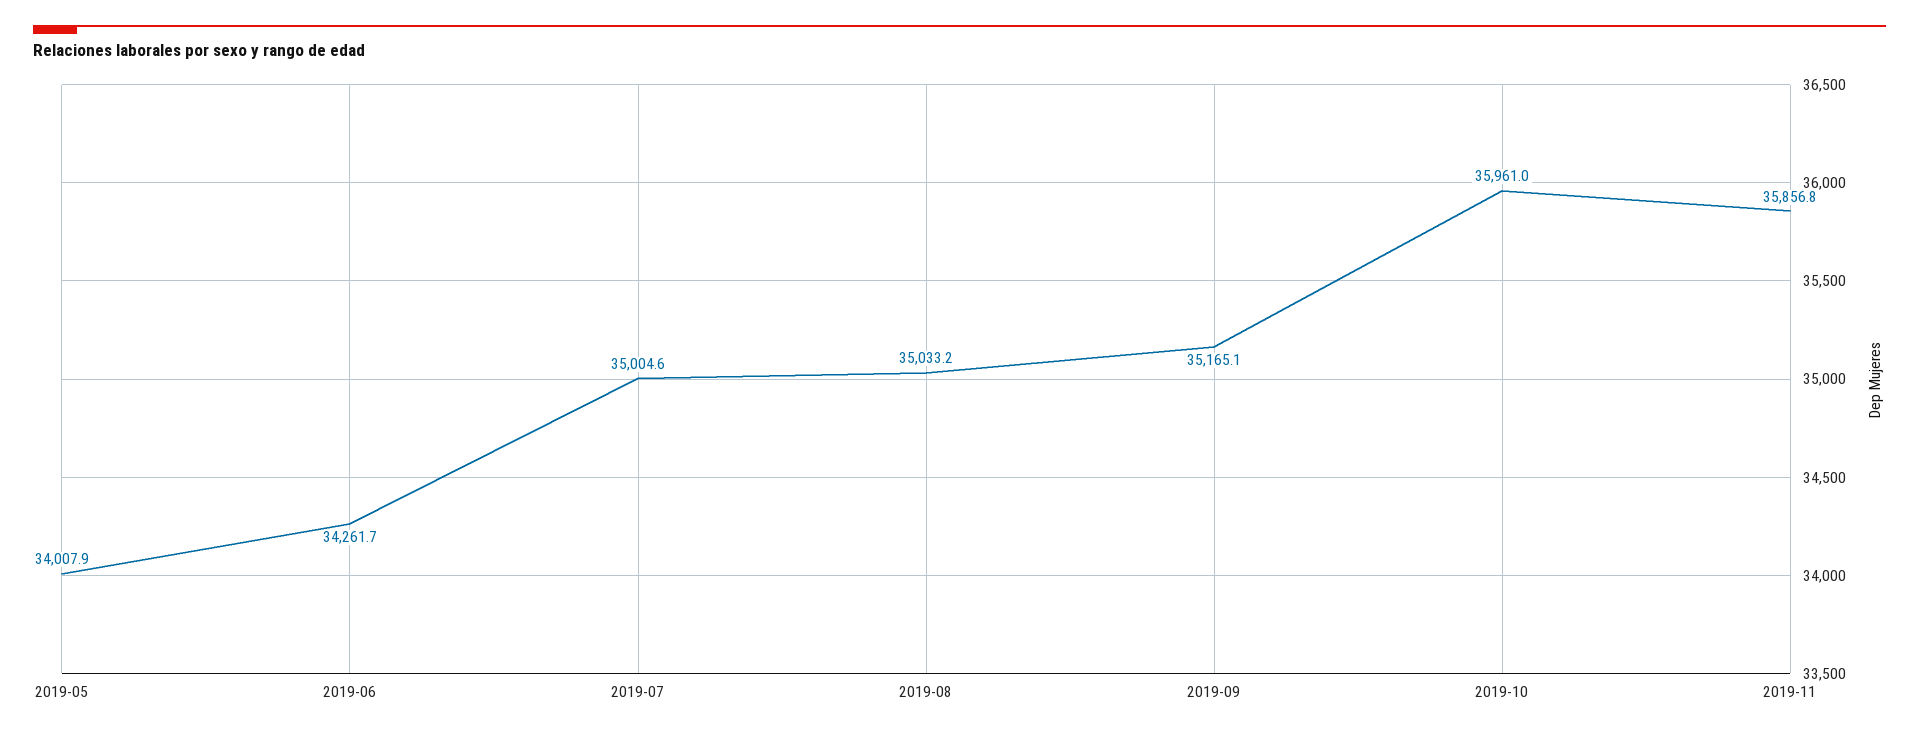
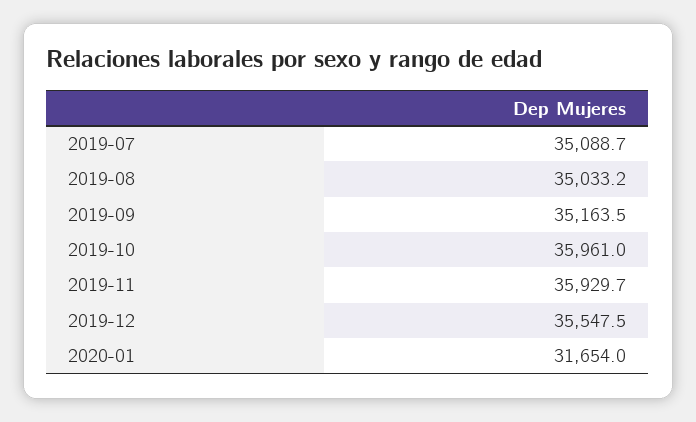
2019-05: 34007.9 -> none
2019-06: 34261.7 -> none
2019-07: 35004.6 -> 35088.7
2019-09: 35165.1 -> 35163.5
2019-11: 35856.8 -> 35929.7
2019-12: none -> 35547.5
2020-01: none -> 31654

